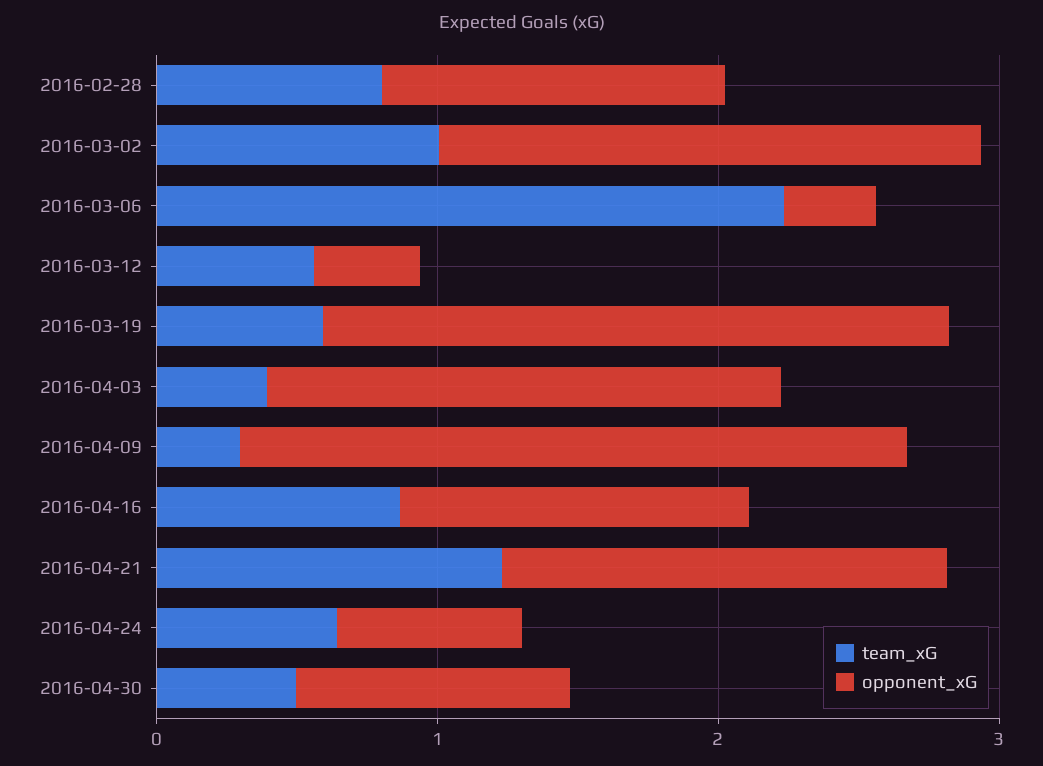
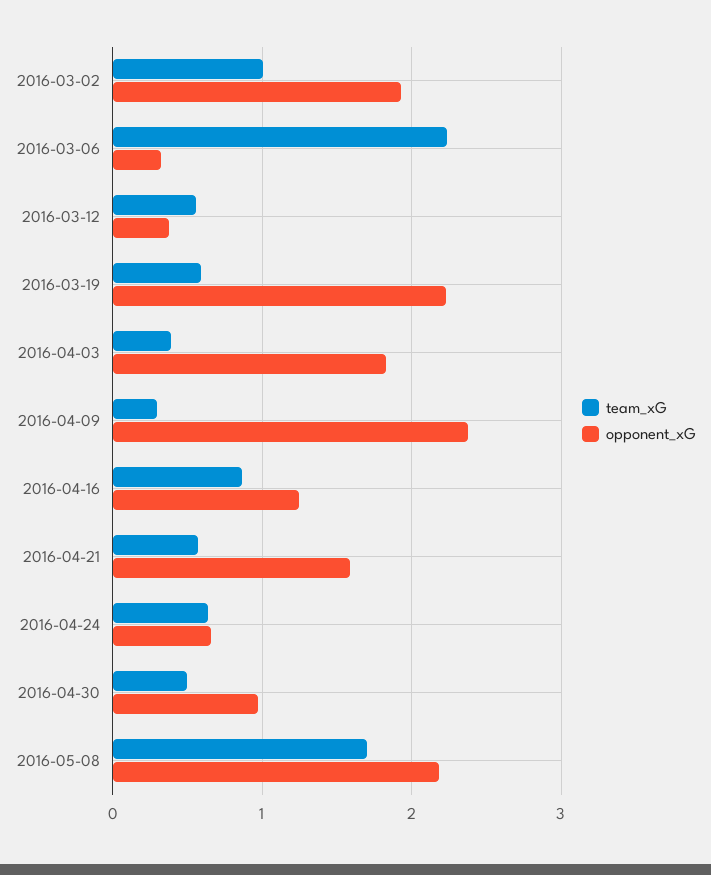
team_xG, 2016-02-28: 0.8 -> none
opponent_xG, 2016-02-28: 1.2 -> none
team_xG, 2016-04-21: 1.2 -> 0.6
team_xG, 2016-05-08: none -> 1.7
opponent_xG, 2016-05-08: none -> 2.2

